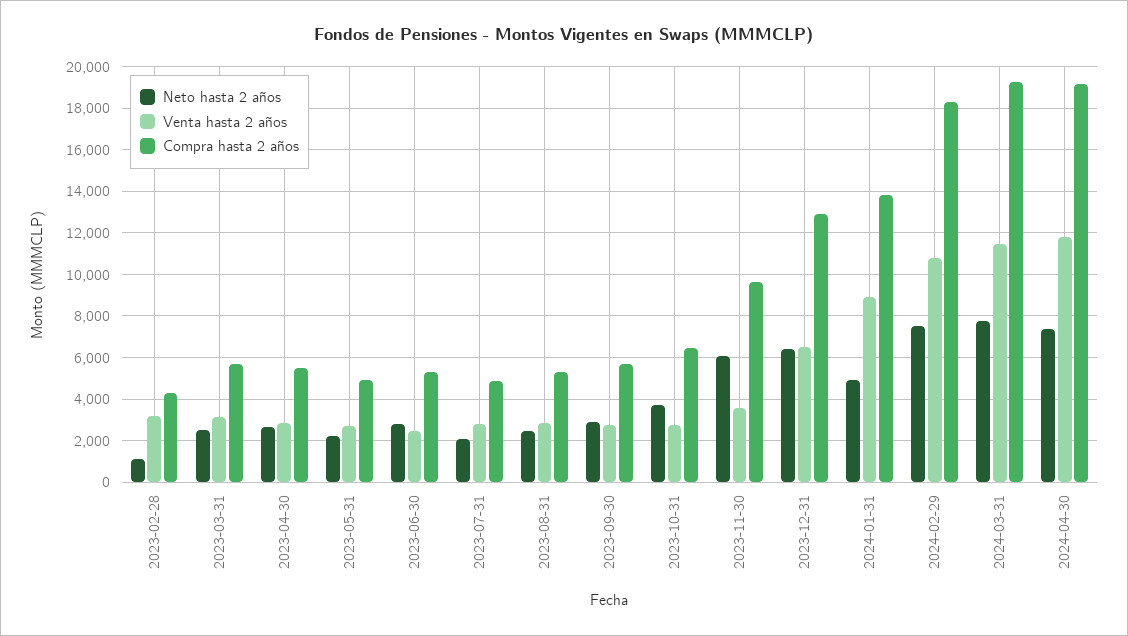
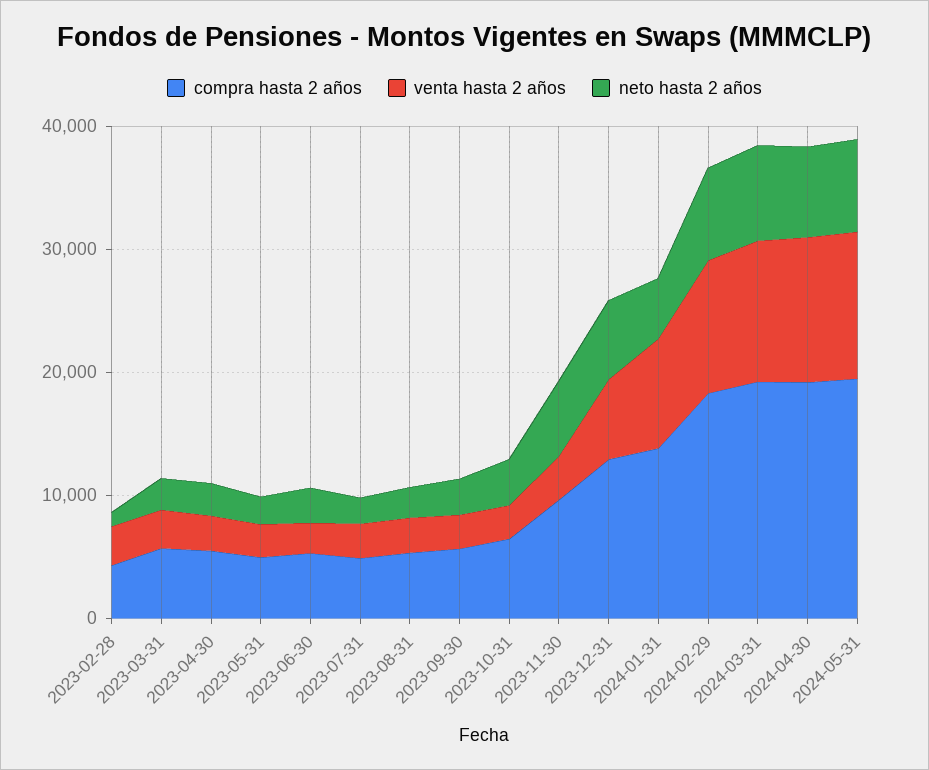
Compra hasta 2 años, 2024-05-31: none -> 20000
Venta hasta 2 años, 2024-05-31: none -> 12000
Neto hasta 2 años, 2024-05-31: none -> 8000

